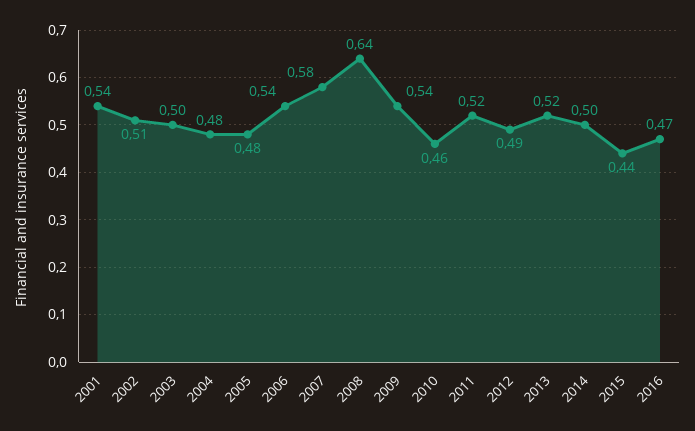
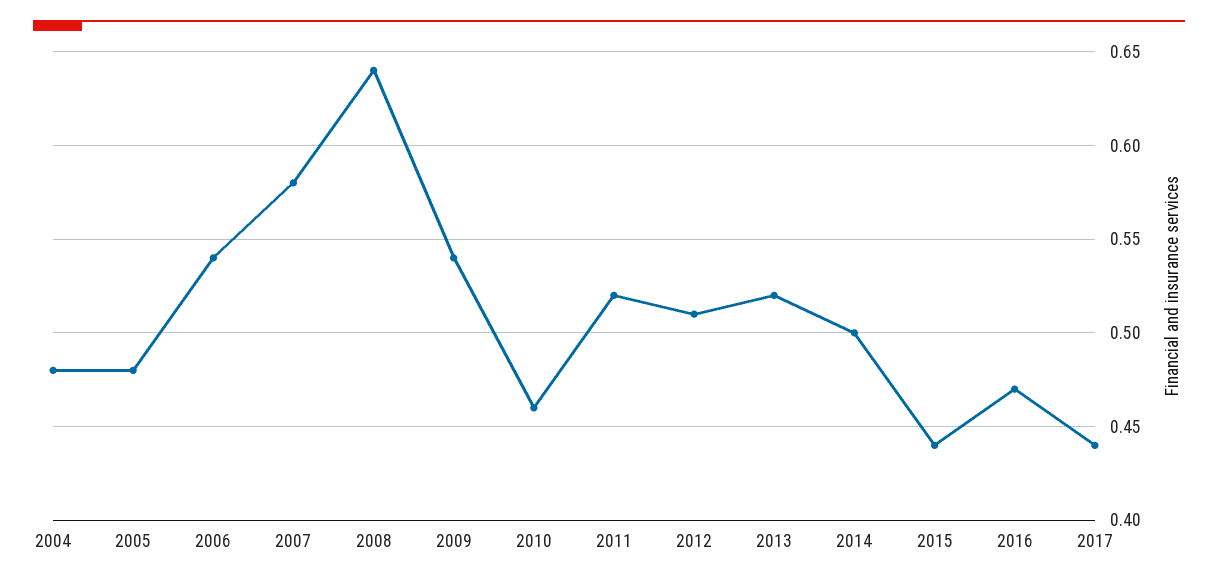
2001: 0.54 -> none
2002: 0.51 -> none
2003: 0.5 -> none
2012: 0.49 -> 0.51
2017: none -> 0.44

